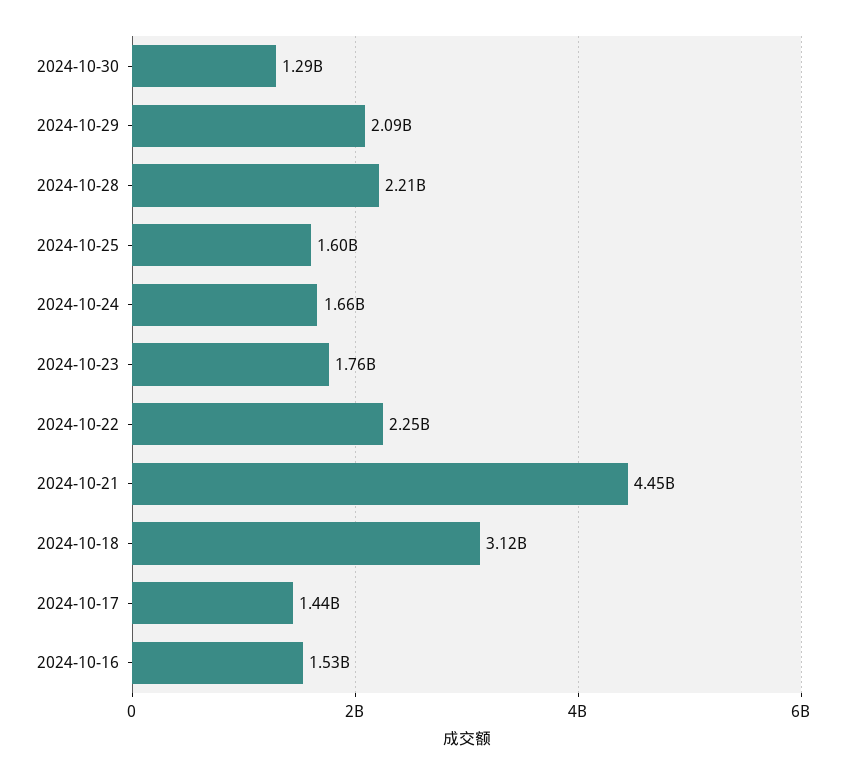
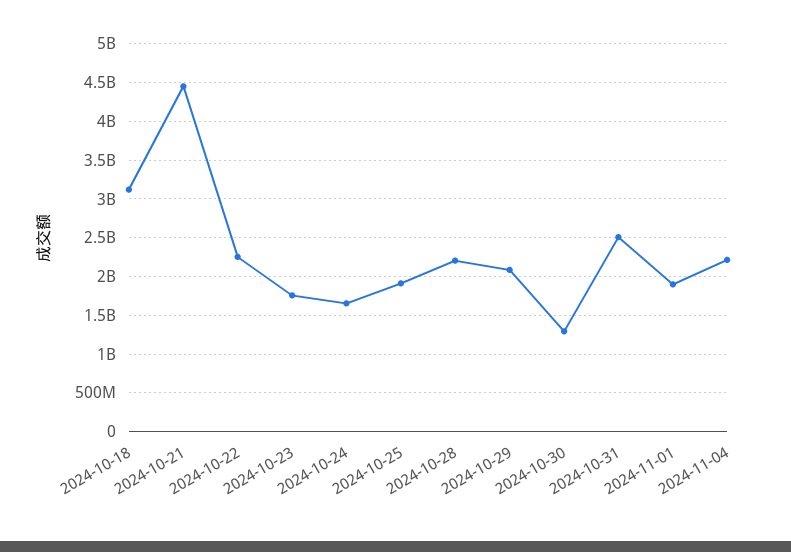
2024-10-25: 1600000000 -> 1900000000
2024-10-17: 1440000000 -> none
2024-10-16: 1530000000 -> none
2024-10-31: none -> 2500000000
2024-11-01: none -> 1900000000
2024-11-04: none -> 2200000000

